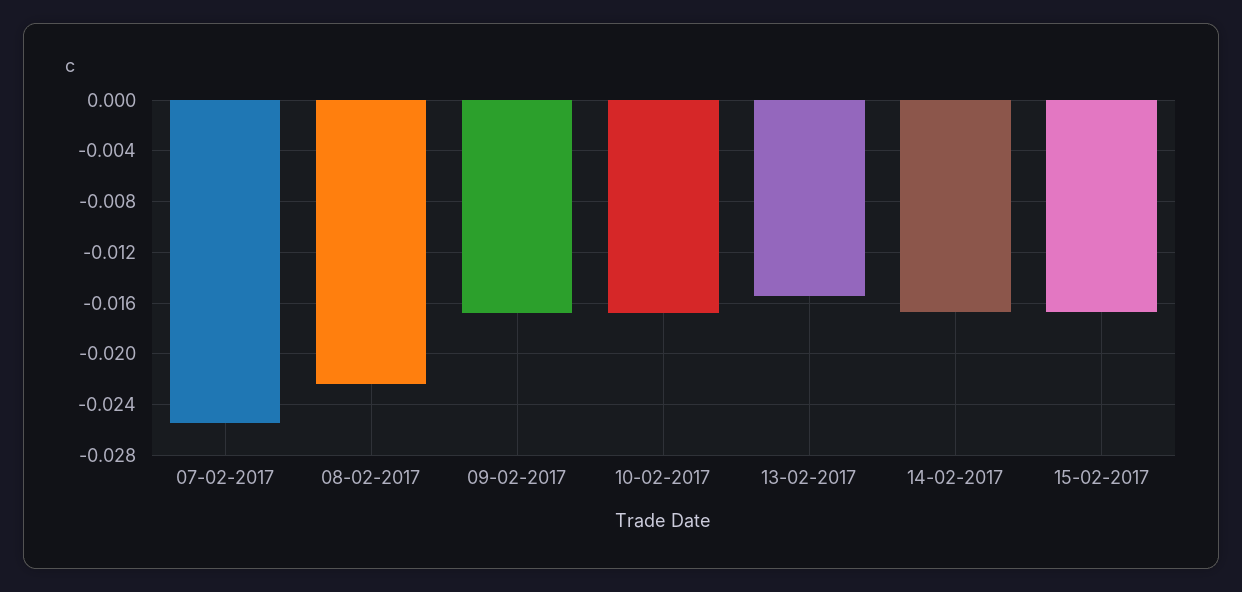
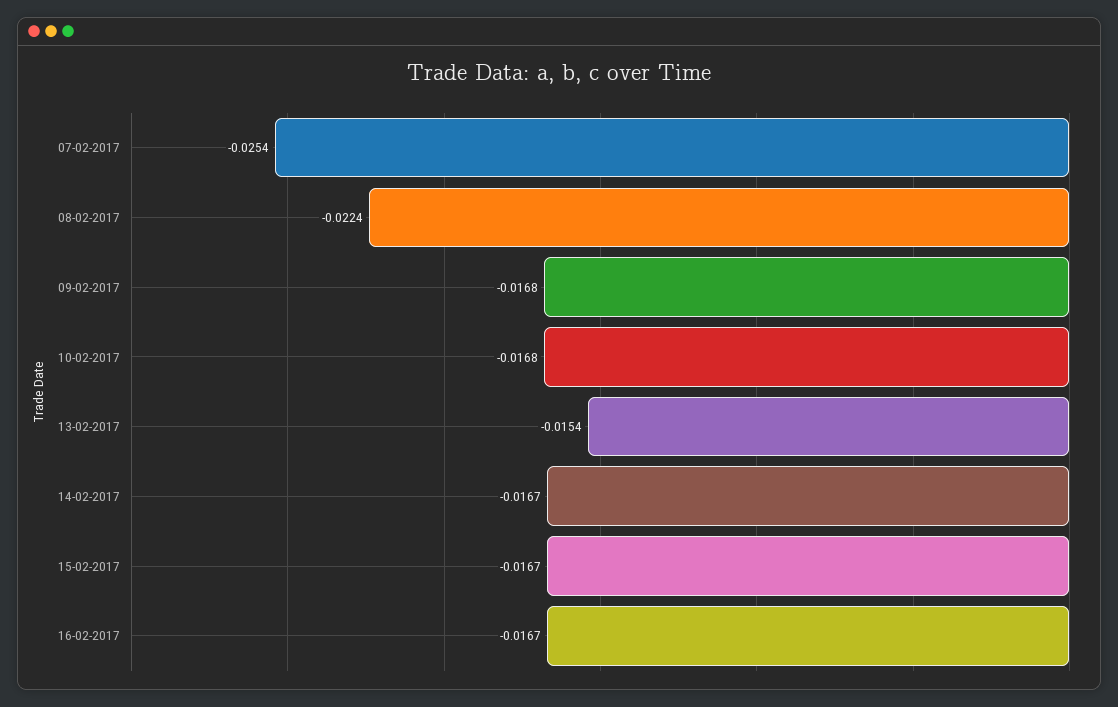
16-02-2017: none -> -0.0167

